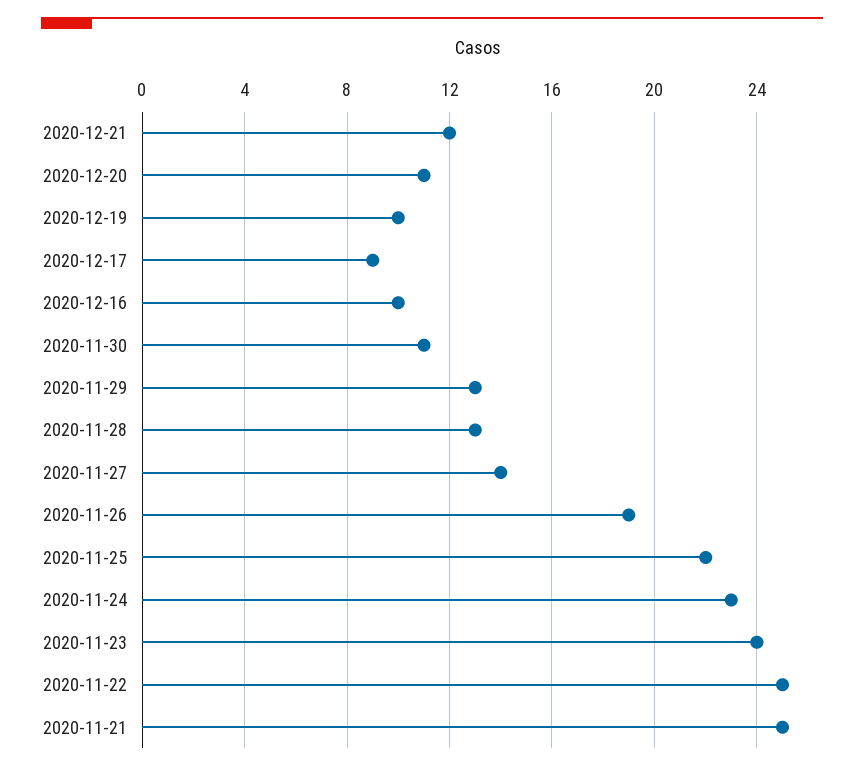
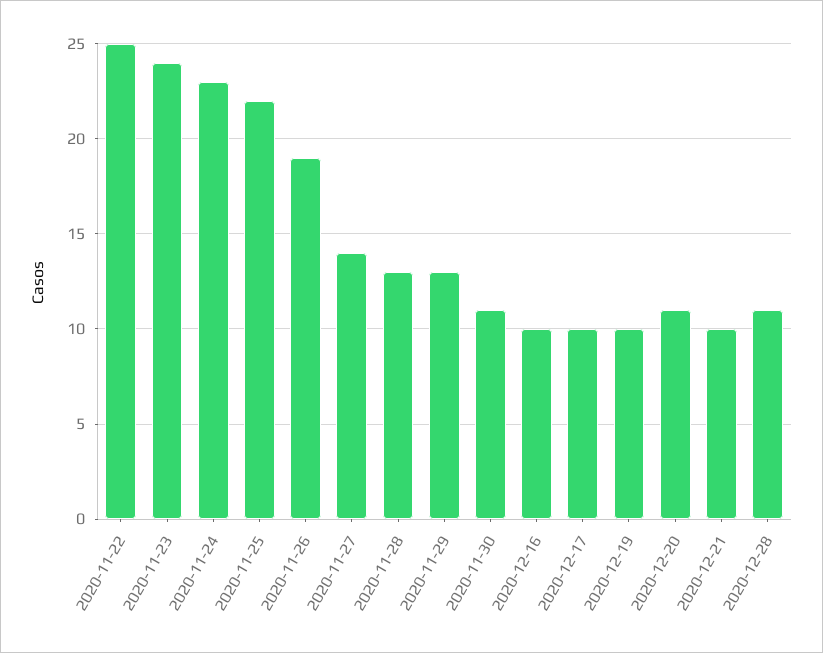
2020-12-21: 12 -> 10
2020-12-17: 9 -> 10
2020-11-21: 25 -> none
2020-12-28: none -> 11

